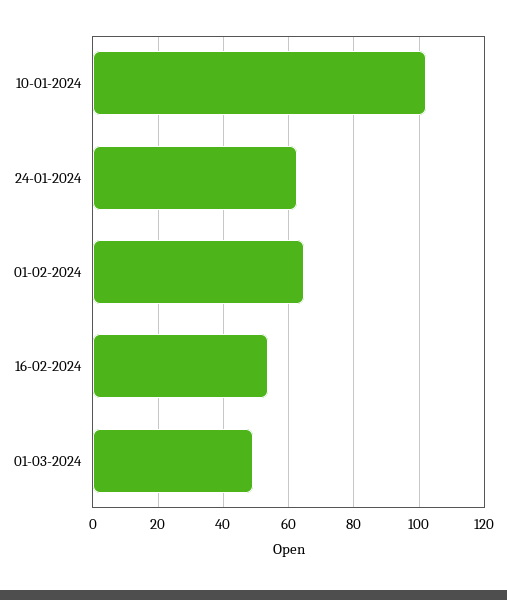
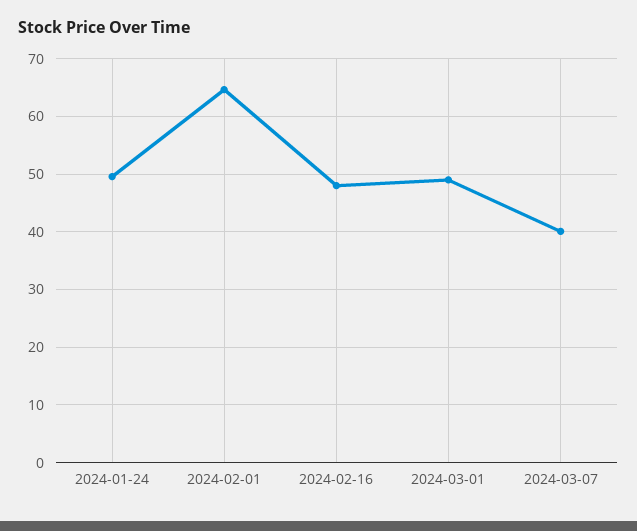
10-01-2024: 102 -> none
24-01-2024: 62 -> 50
16-02-2024: 54 -> 48
2024-03-07: none -> 40

